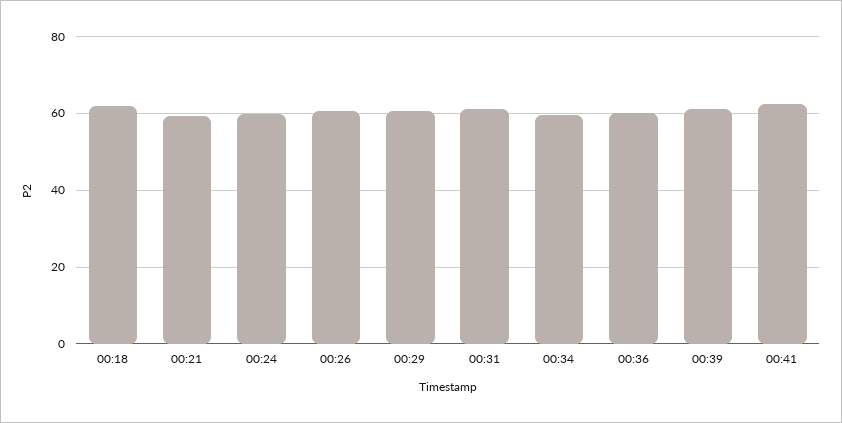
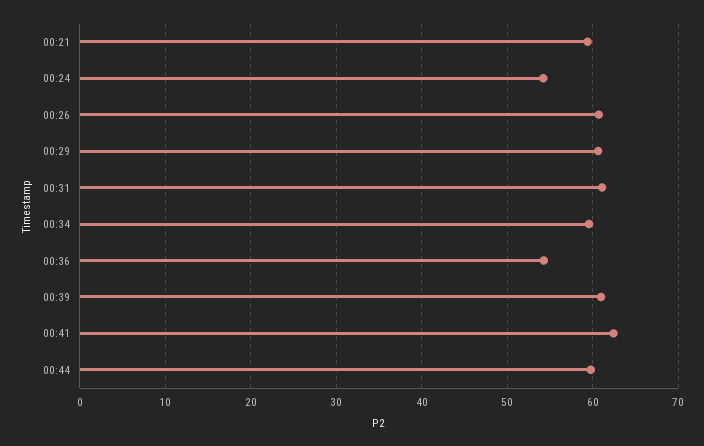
00:18: 62 -> none
00:24: 60 -> 54
00:36: 60 -> 54
00:44: none -> 60

